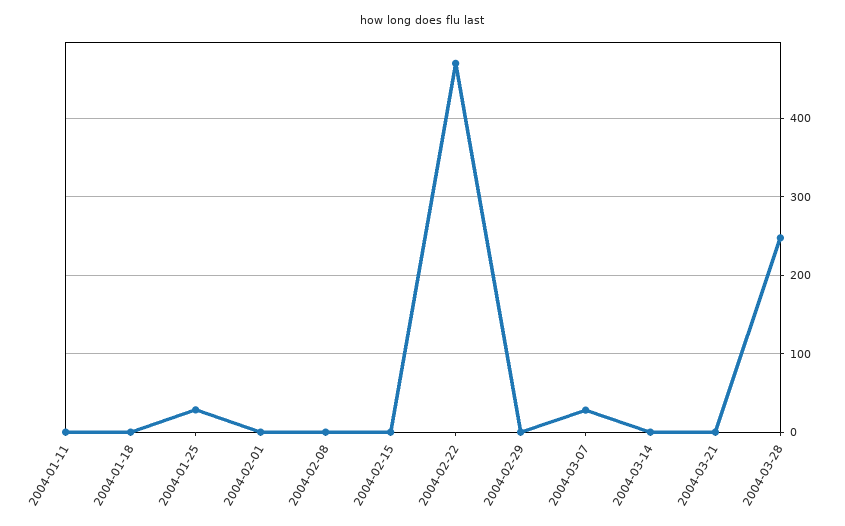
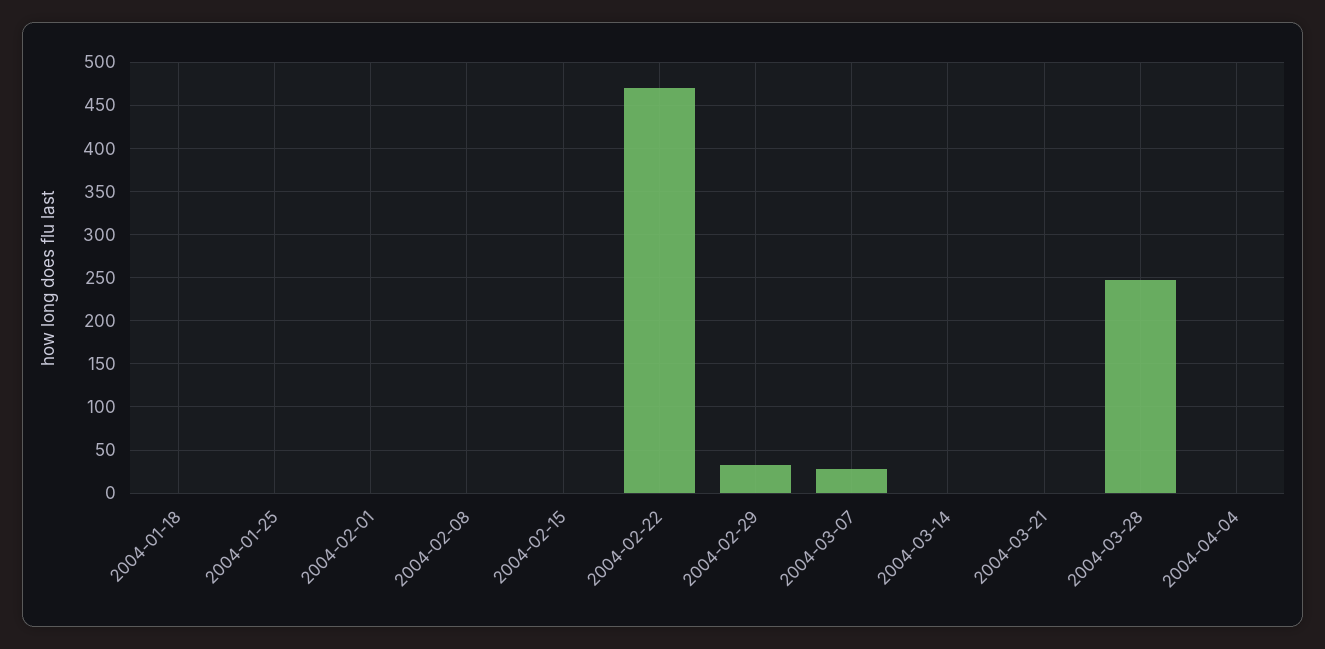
2004-01-11: 0 -> none
2004-01-25: 30 -> 0
2004-02-29: 0 -> 30
2004-04-04: none -> 0

